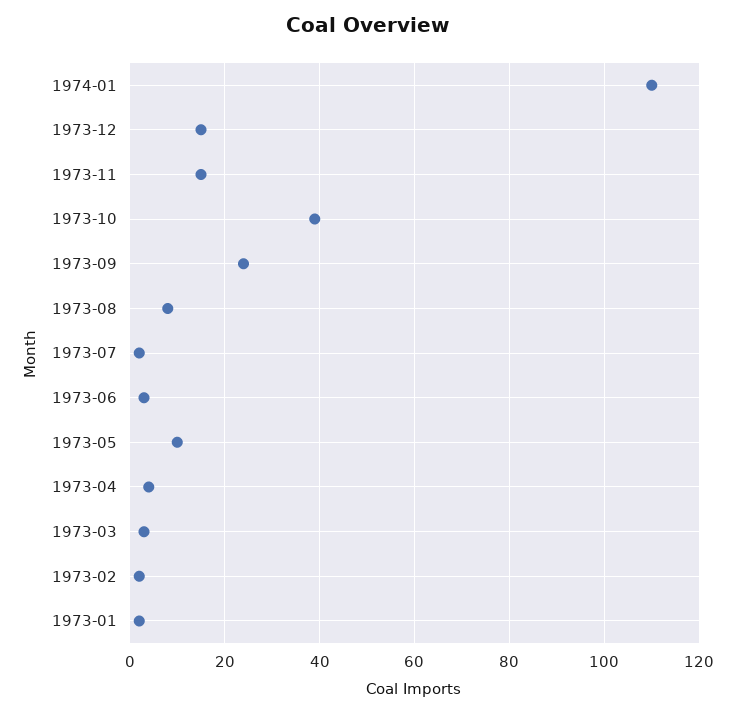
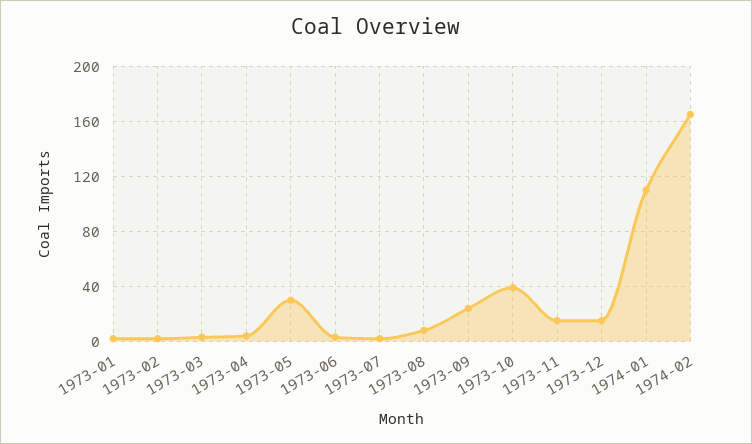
1973-05: 10 -> 30
1974-02: none -> 165

